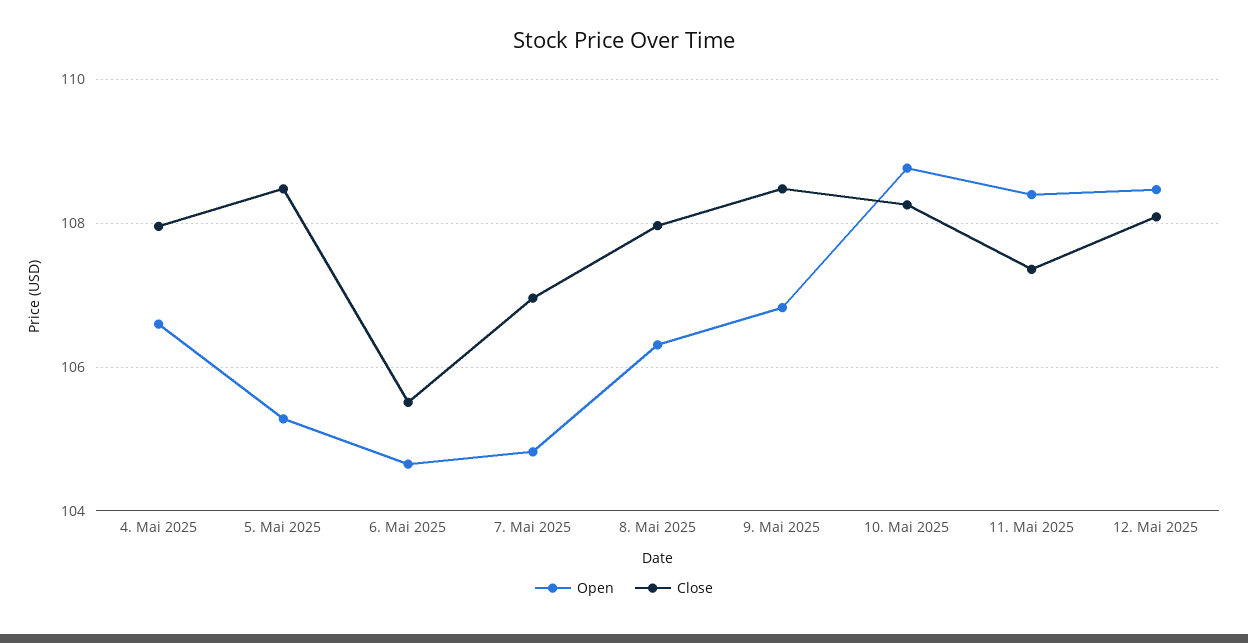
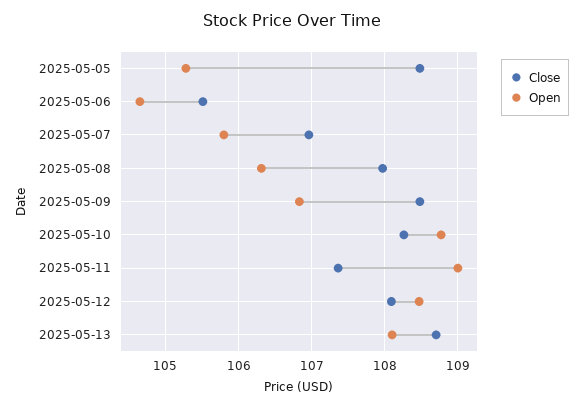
Open, 4. Mai 2025: 106.6 -> none
Close, 4. Mai 2025: 108 -> none
Open, 7. Mai 2025: 104.8 -> 105.8
Open, 11. Mai 2025: 108.4 -> 109
Close, 2025-05-13: none -> 108.7
Open, 2025-05-13: none -> 108.1

